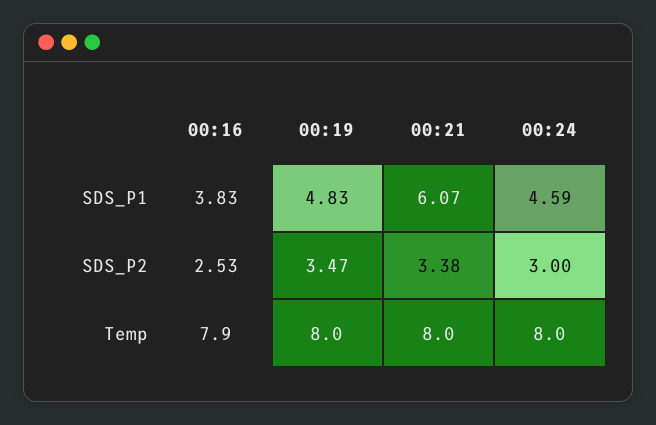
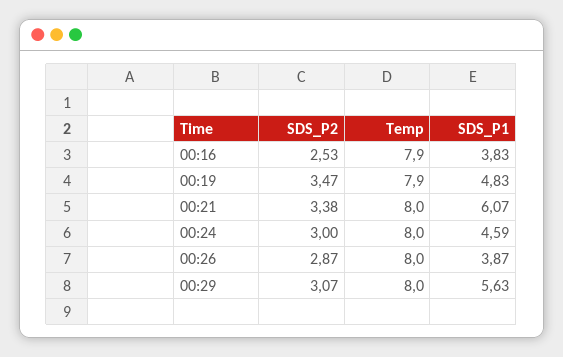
00:19, Temp: 8 -> 7.9
00:26, SDS_P2: none -> 2.87
00:26, Temp: none -> 8
00:26, SDS_P1: none -> 3.87
00:29, SDS_P2: none -> 3.07
00:29, Temp: none -> 8
00:29, SDS_P1: none -> 5.63

